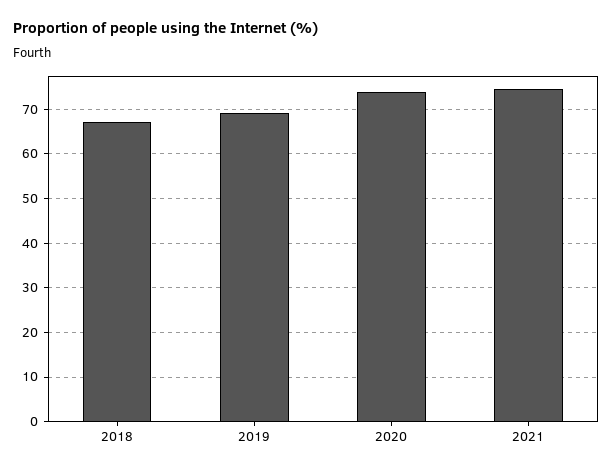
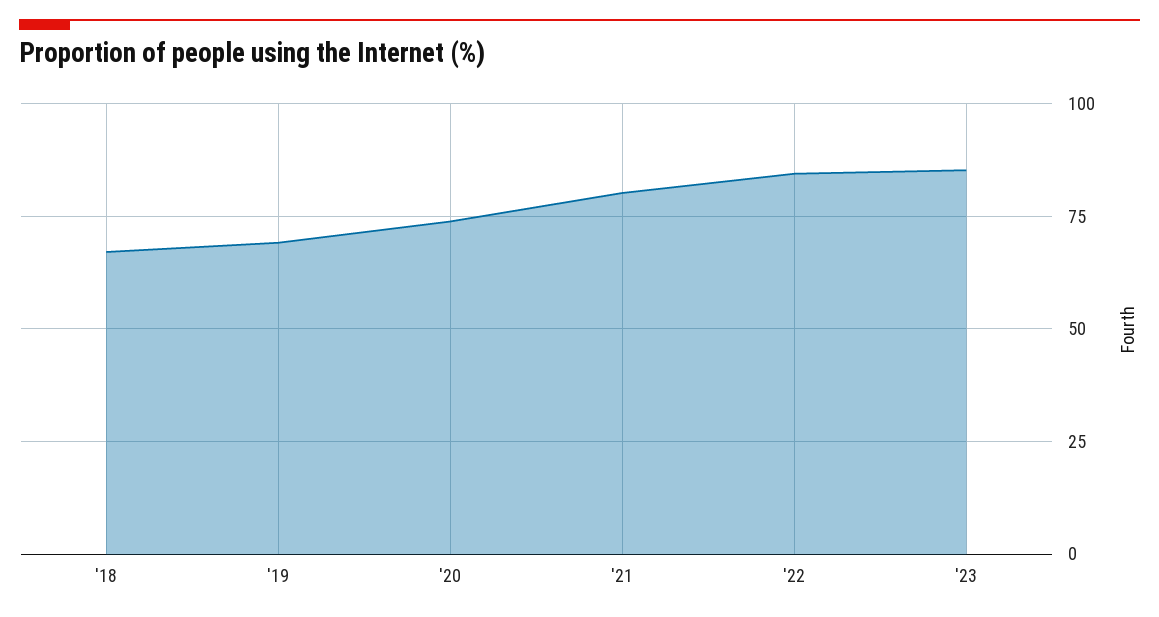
2021: 74 -> 80
'22: none -> 85
'23: none -> 85

